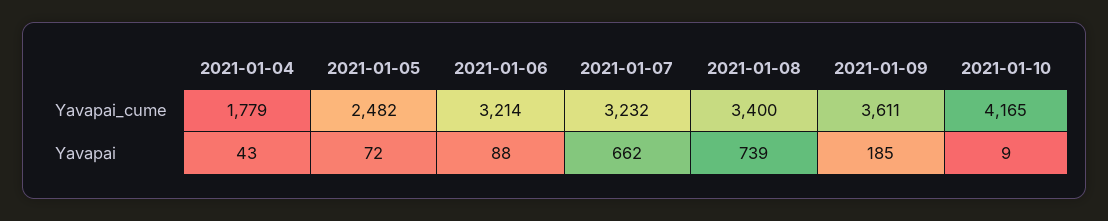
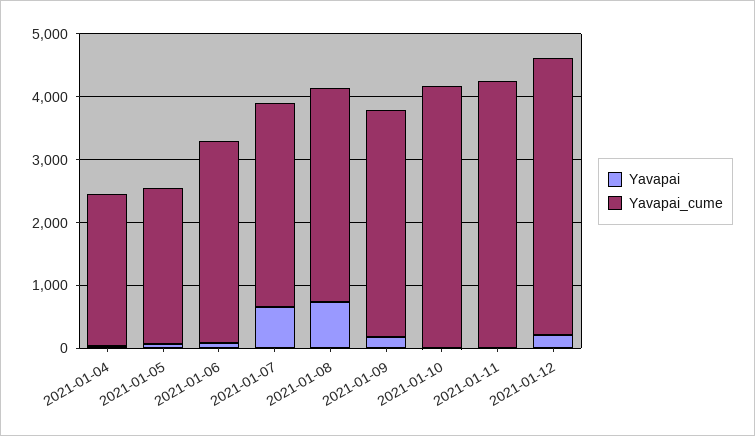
Yavapai_cume, 2021-01-04: 1779 -> 2400
Yavapai, 2021-01-11: none -> 0
Yavapai_cume, 2021-01-11: none -> 4200
Yavapai, 2021-01-12: none -> 200
Yavapai_cume, 2021-01-12: none -> 4400

